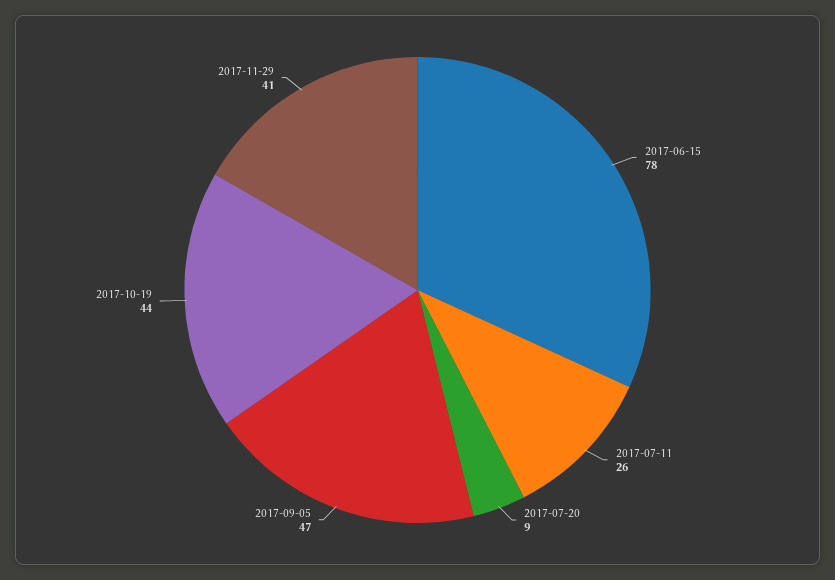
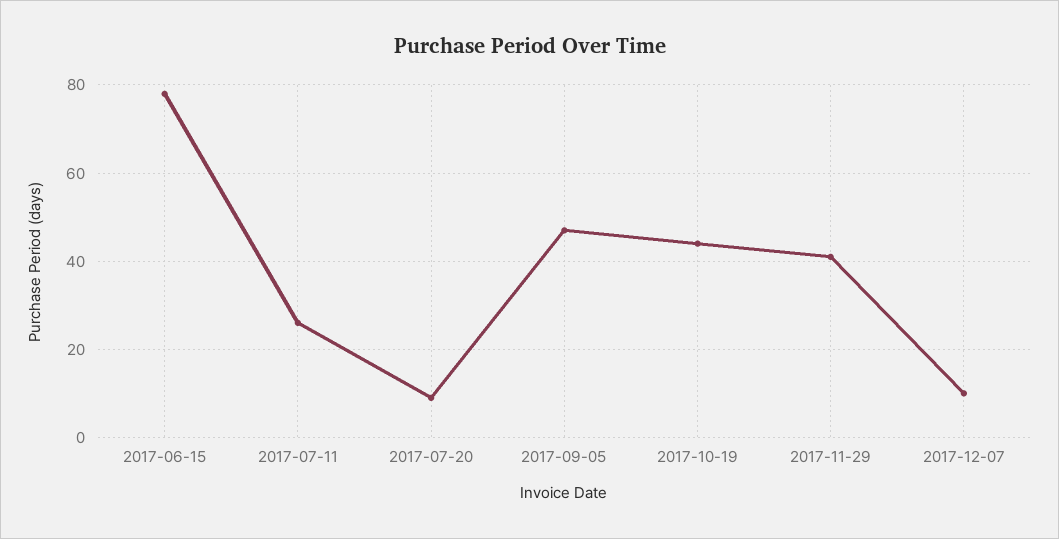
2017-12-07: none -> 10

